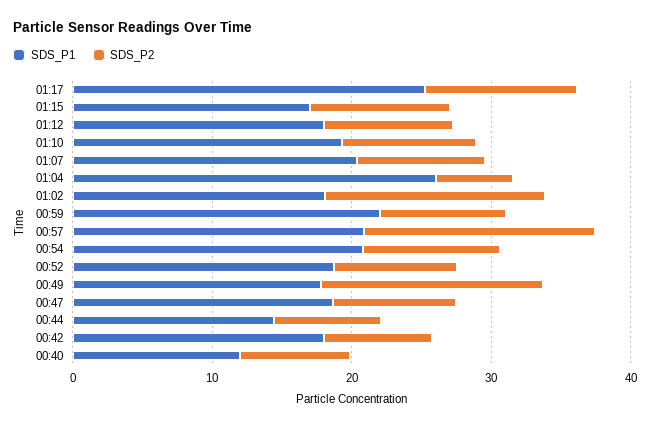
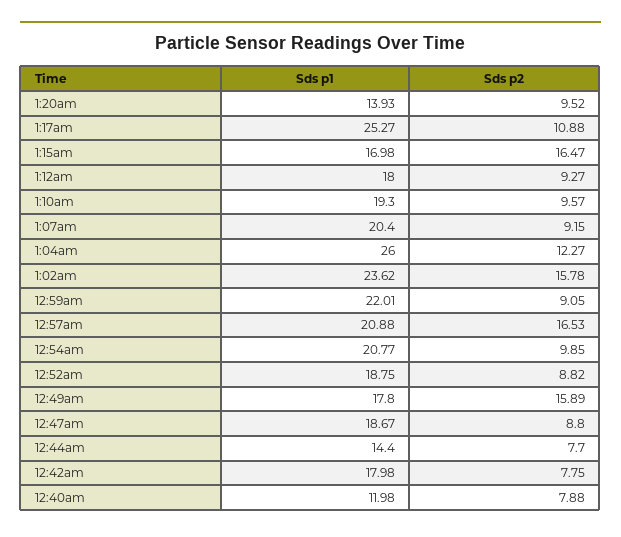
SDS_P2, 01:15: 10 -> 16.47
SDS_P2, 01:04: 6 -> 12.27
SDS_P1, 01:02: 18 -> 23.62
SDS_P1, 1:20am: none -> 13.93
SDS_P2, 1:20am: none -> 9.52

